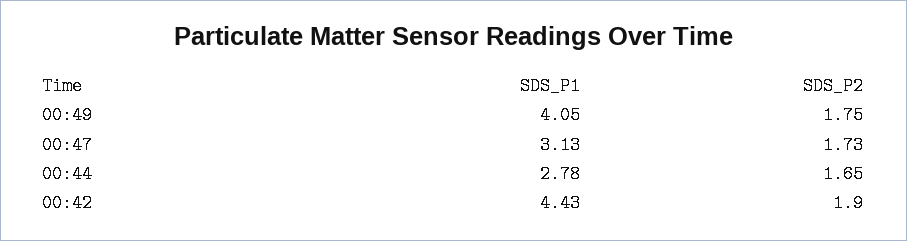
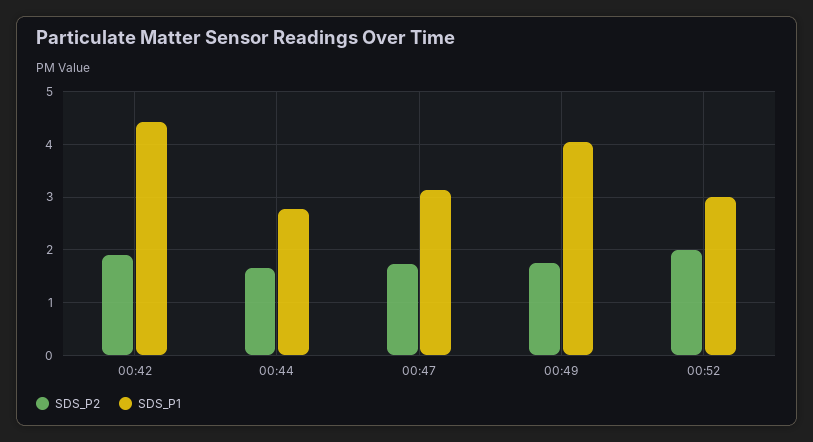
SDS_P2, 00:52: none -> 2
SDS_P1, 00:52: none -> 3

